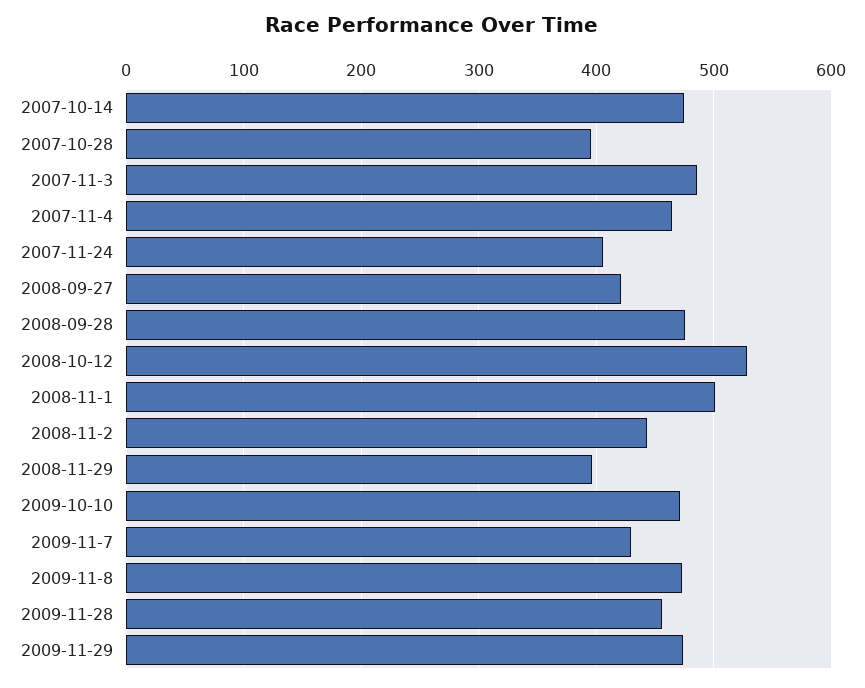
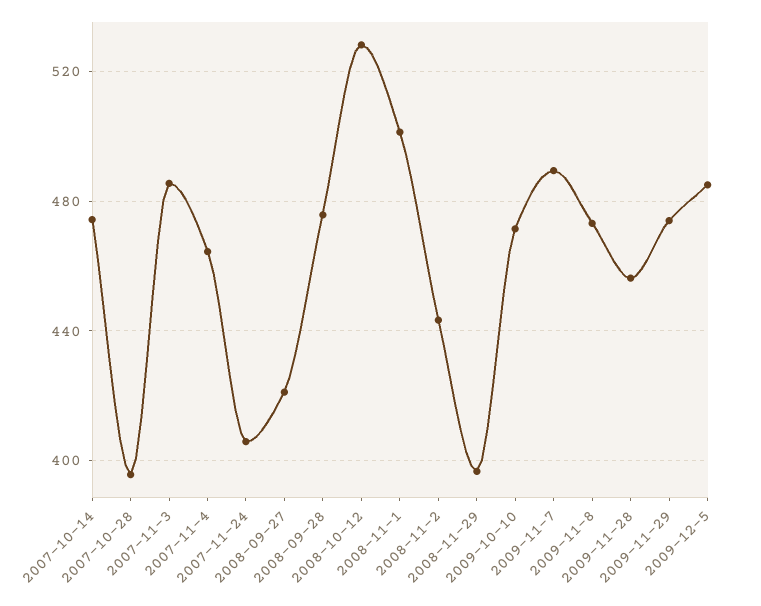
2009-11-7: 430 -> 490
2009-12-5: none -> 485

